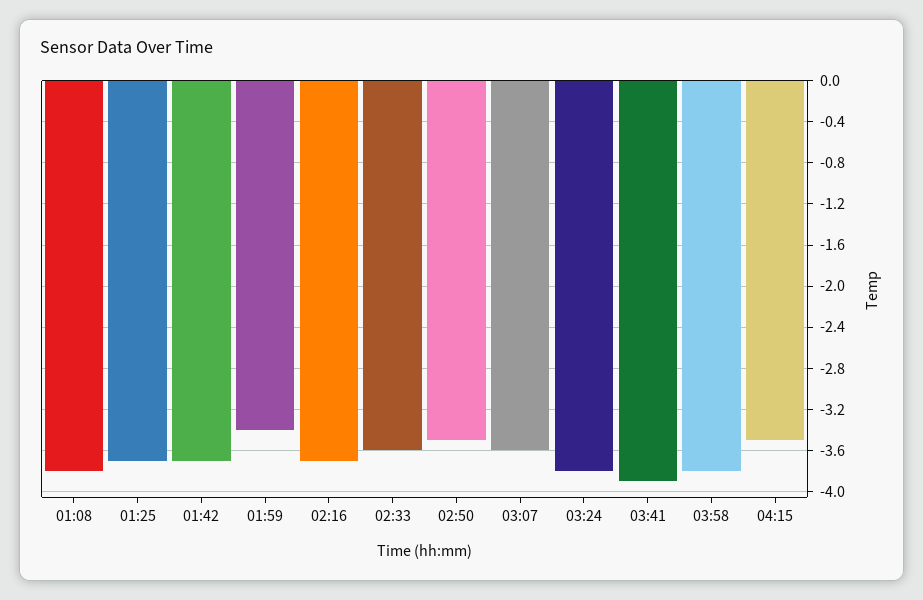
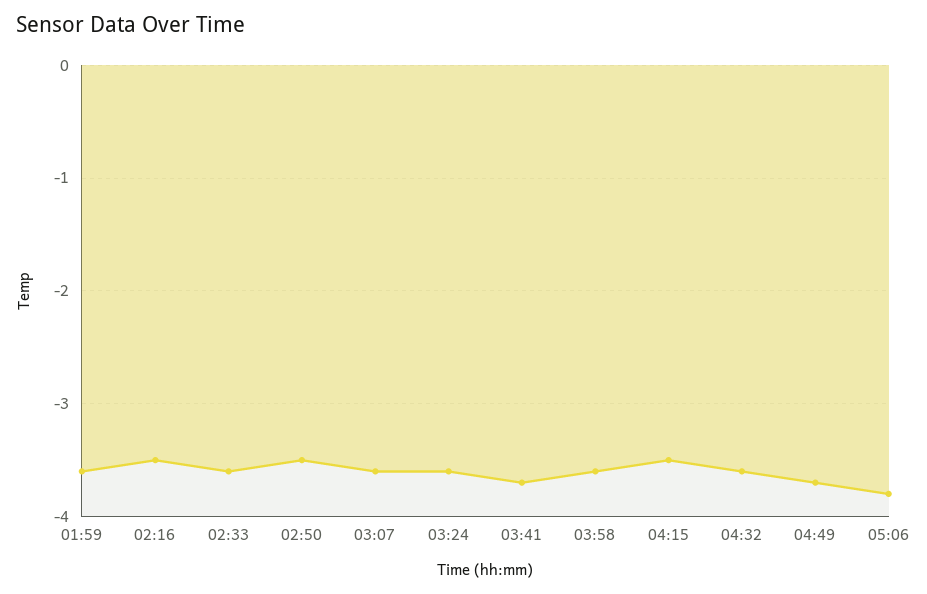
01:08: -3.8 -> none
01:25: -3.7 -> none
01:42: -3.7 -> none
01:59: -3.4 -> -3.6
02:16: -3.7 -> -3.5
03:24: -3.8 -> -3.6
03:41: -3.9 -> -3.7
03:58: -3.8 -> -3.6
04:32: none -> -3.6
04:49: none -> -3.7
05:06: none -> -3.8

